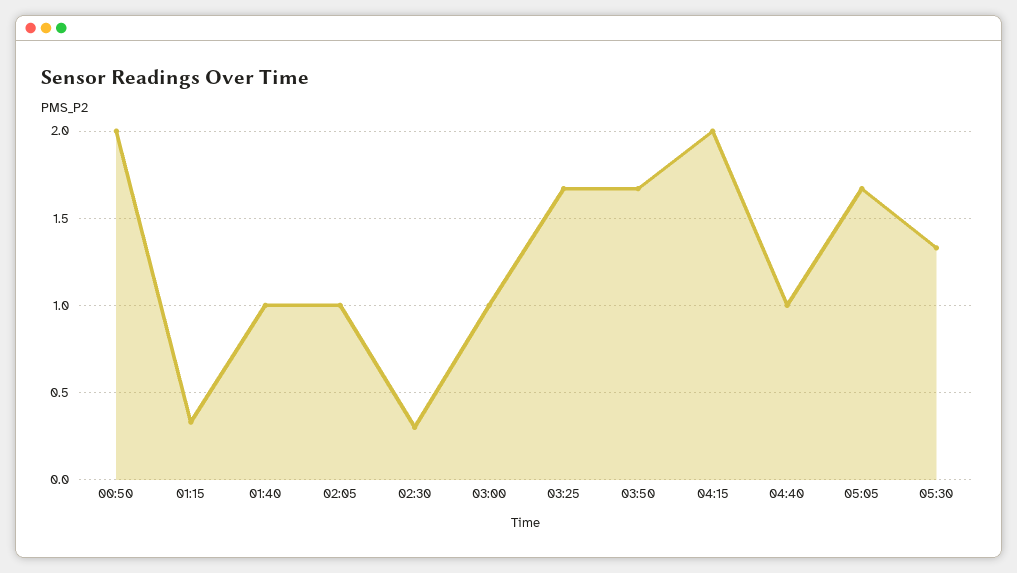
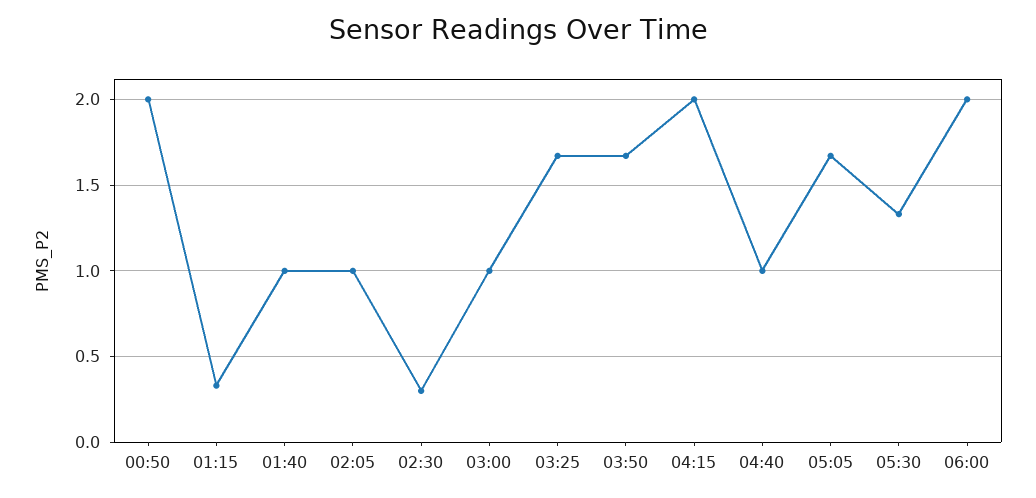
06:00: none -> 2

